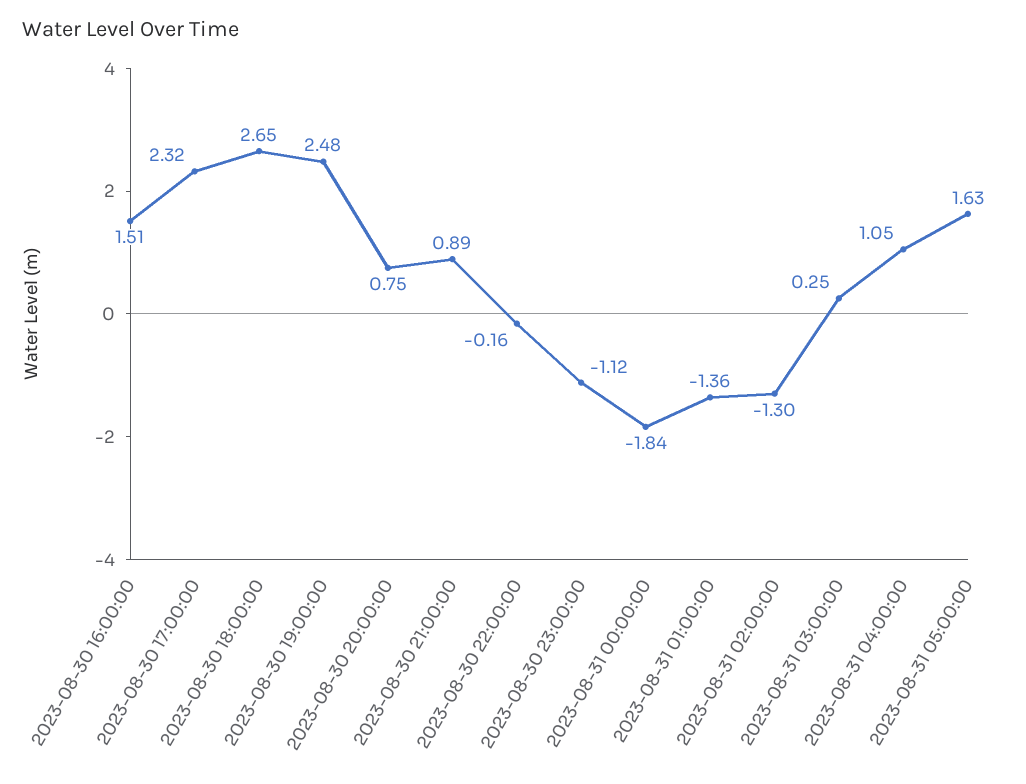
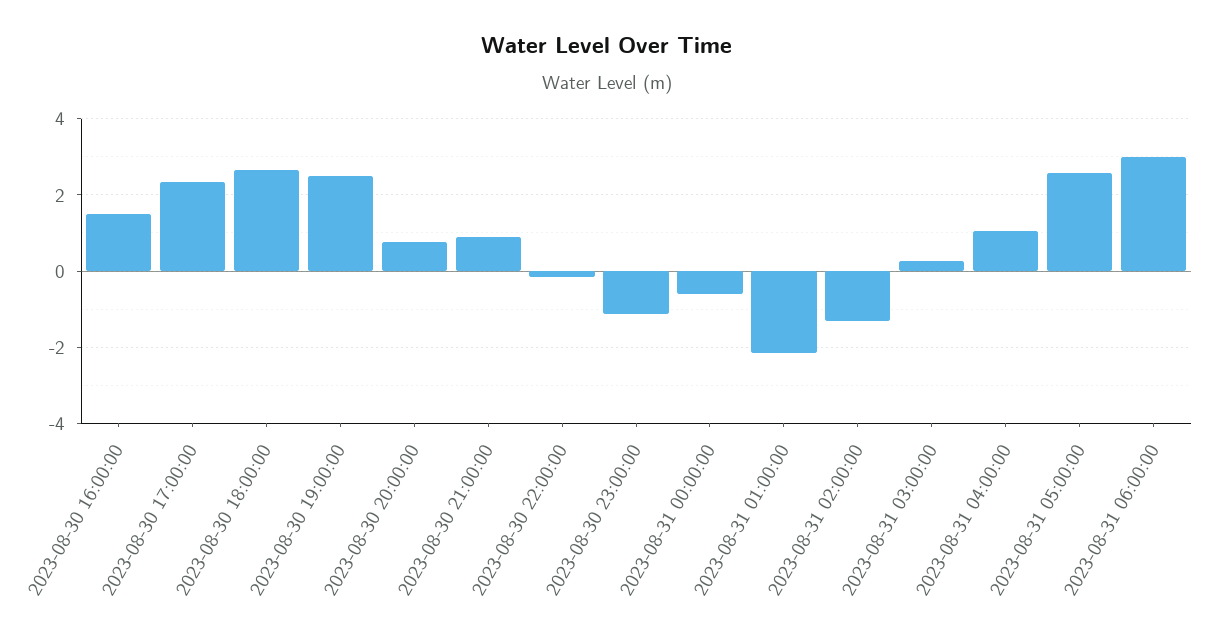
2023-08-31 00:00:00: -1.84 -> -0.6
2023-08-31 01:00:00: -1.36 -> -2.2
2023-08-31 05:00:00: 1.63 -> 2.6
2023-08-31 06:00:00: none -> 3

